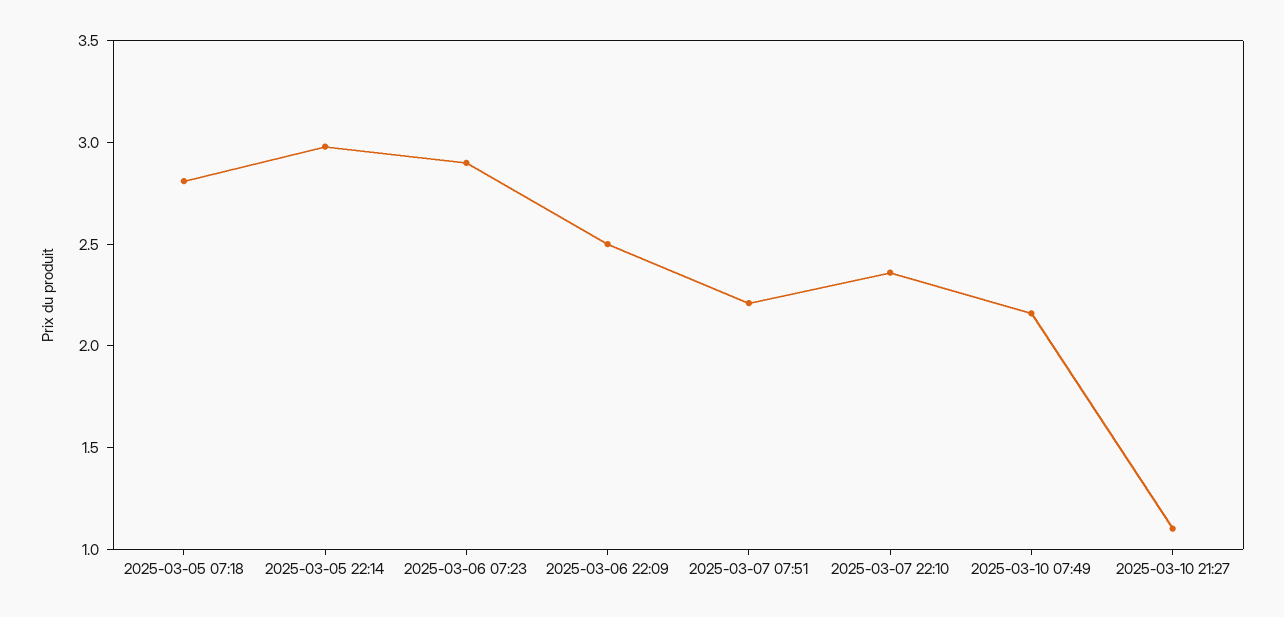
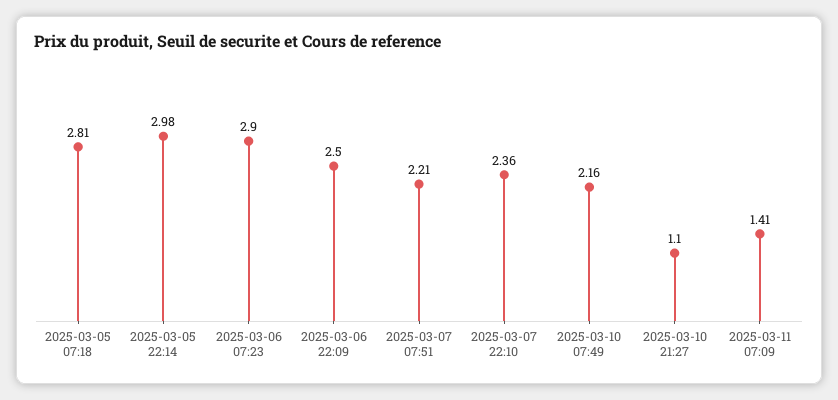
2025-03-11 07:09: none -> 1.41

